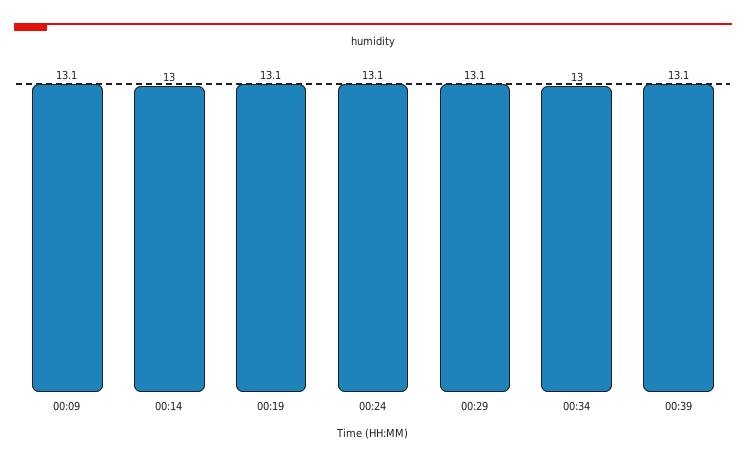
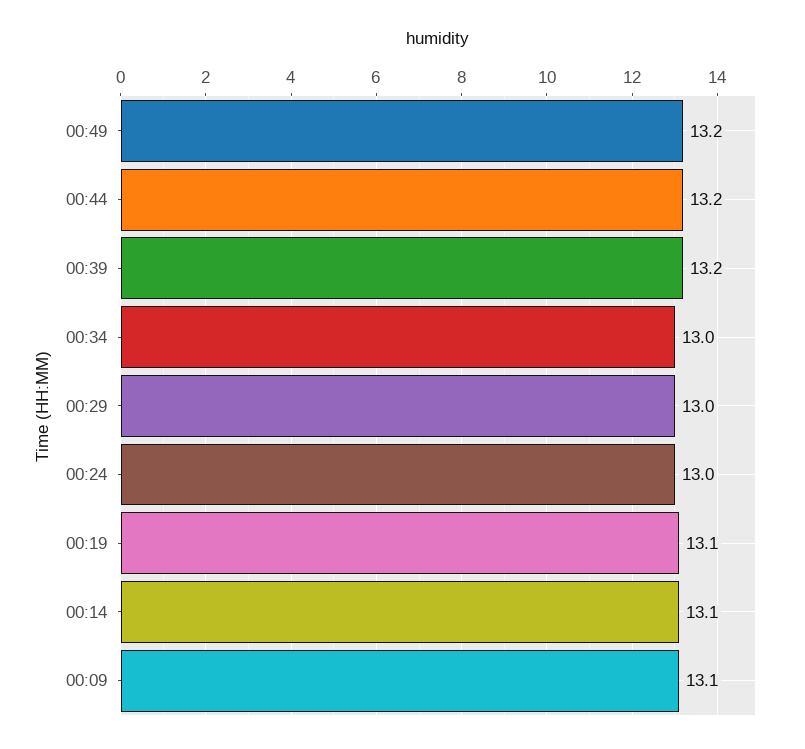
00:14: 13 -> 13.1
00:24: 13.1 -> 13
00:29: 13.1 -> 13
00:39: 13.1 -> 13.2
00:49: none -> 13.2
00:44: none -> 13.2

